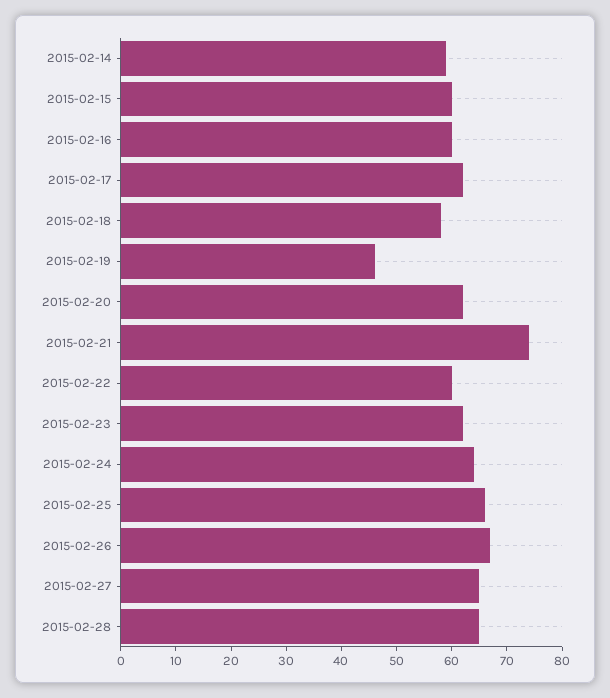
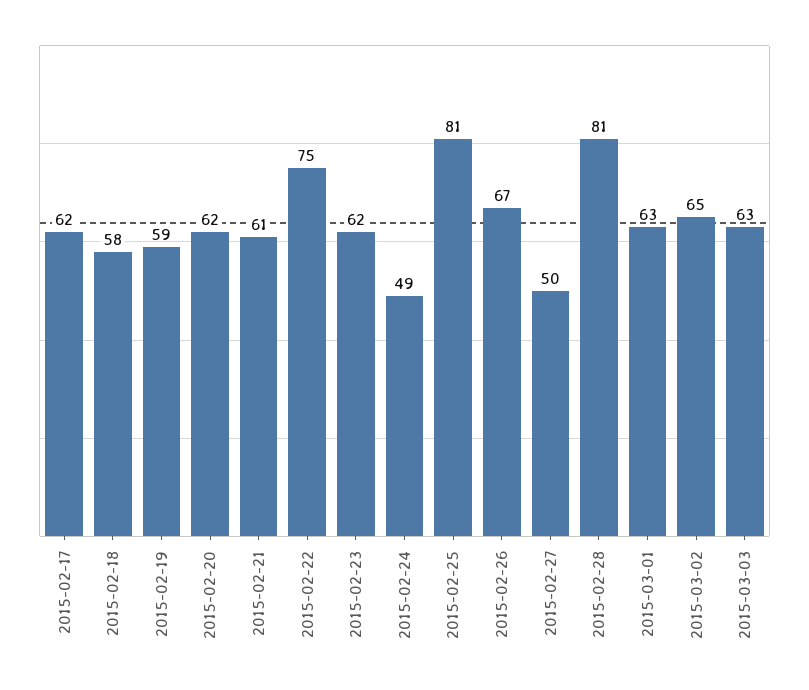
2015-02-14: 60 -> none
2015-02-15: 60 -> none
2015-02-16: 60 -> none
2015-02-19: 45 -> 59
2015-02-21: 75 -> 61
2015-02-22: 60 -> 75
2015-02-24: 65 -> 49
2015-02-25: 65 -> 81
2015-02-27: 65 -> 50
2015-02-28: 65 -> 81
2015-03-01: none -> 63
2015-03-02: none -> 65
2015-03-03: none -> 63

